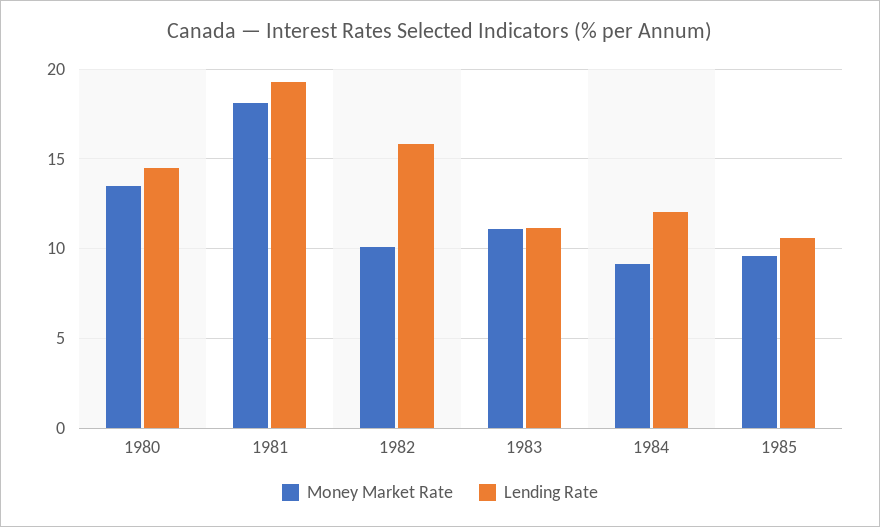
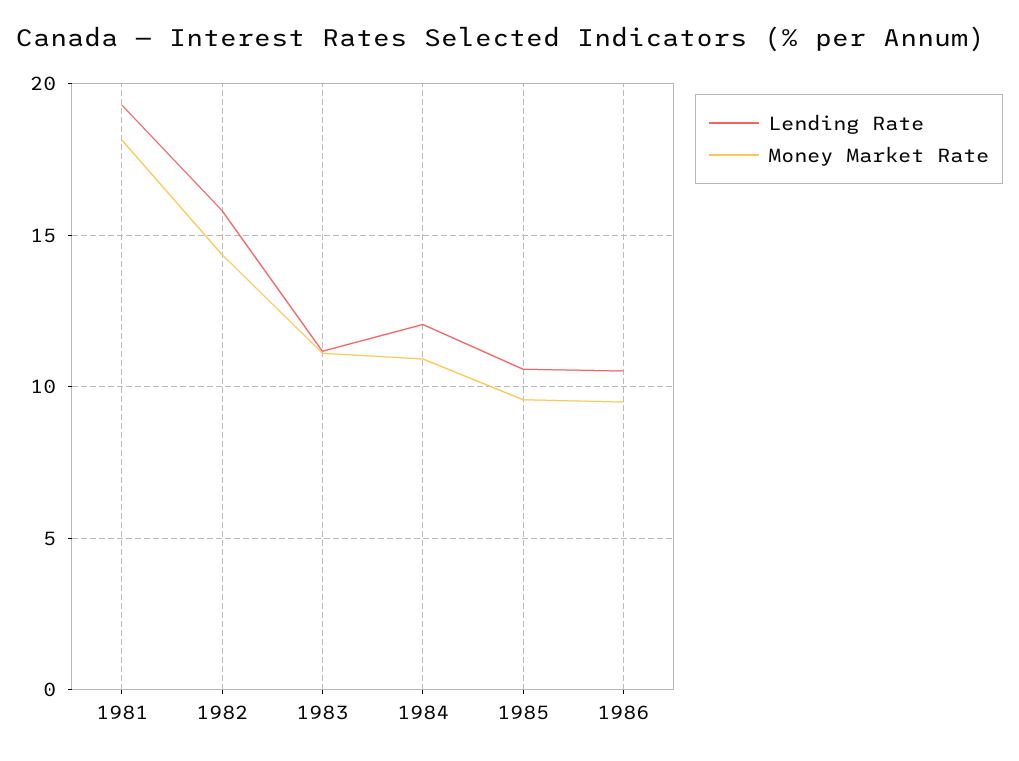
Money Market Rate, 1980: 13.5 -> none
Lending Rate, 1980: 14.5 -> none
Money Market Rate, 1982: 10 -> 14.5
Money Market Rate, 1984: 9 -> 11
Lending Rate, 1986: none -> 10.5
Money Market Rate, 1986: none -> 9.5

